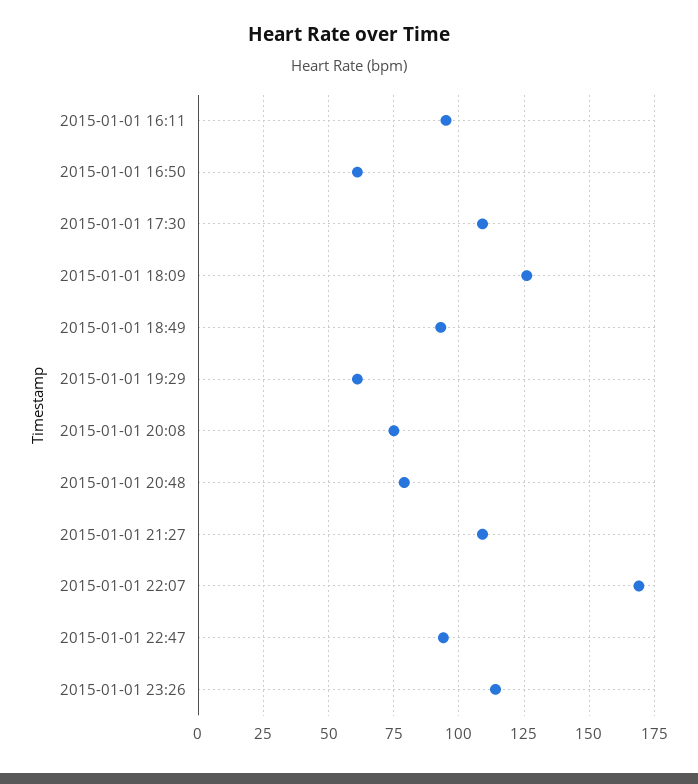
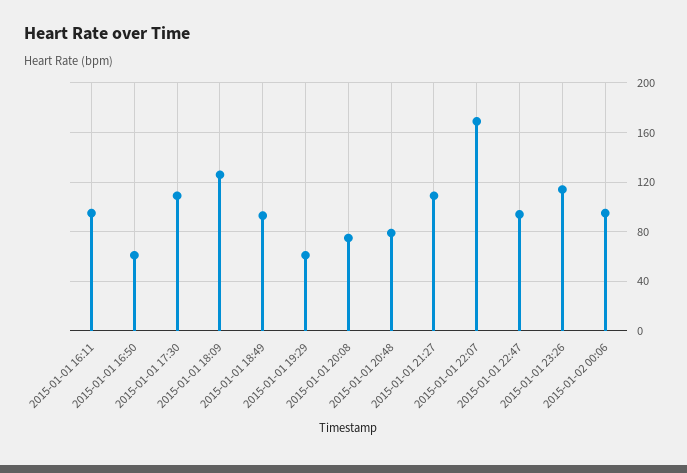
2015-01-02 00:06: none -> 95

